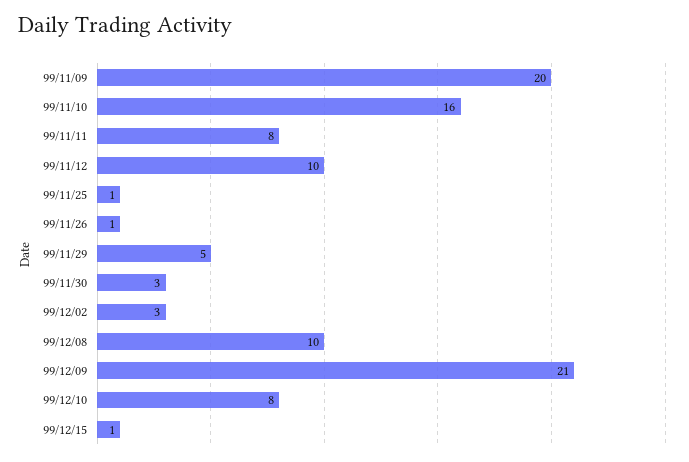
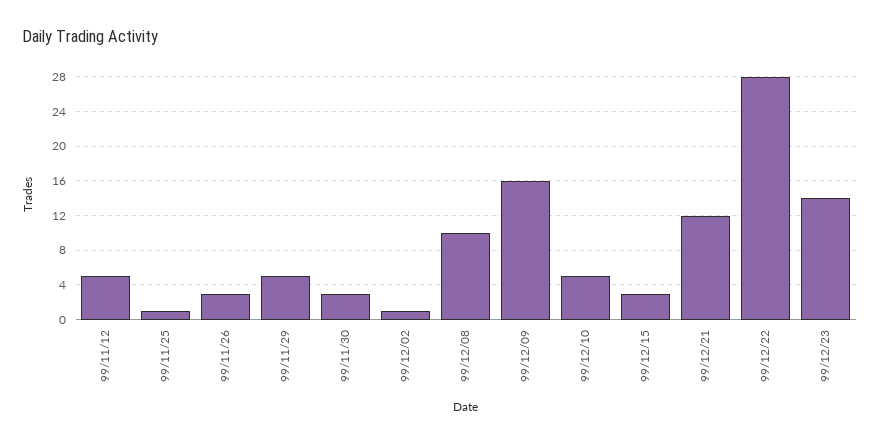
99/11/09: 20 -> none
99/11/10: 16 -> none
99/11/11: 8 -> none
99/11/12: 10 -> 5
99/11/26: 1 -> 3
99/12/02: 3 -> 1
99/12/09: 21 -> 16
99/12/10: 8 -> 5
99/12/15: 1 -> 3
99/12/21: none -> 12
99/12/22: none -> 28
99/12/23: none -> 14

